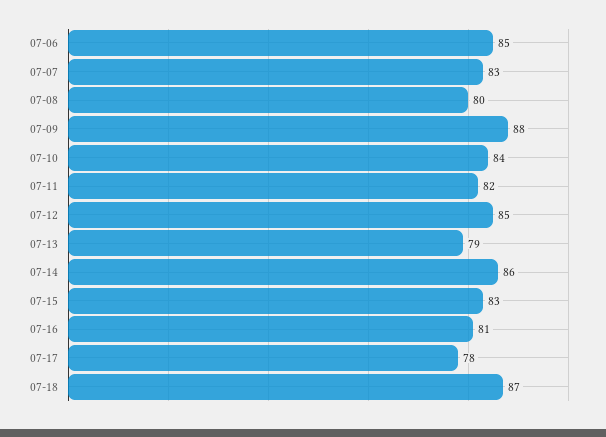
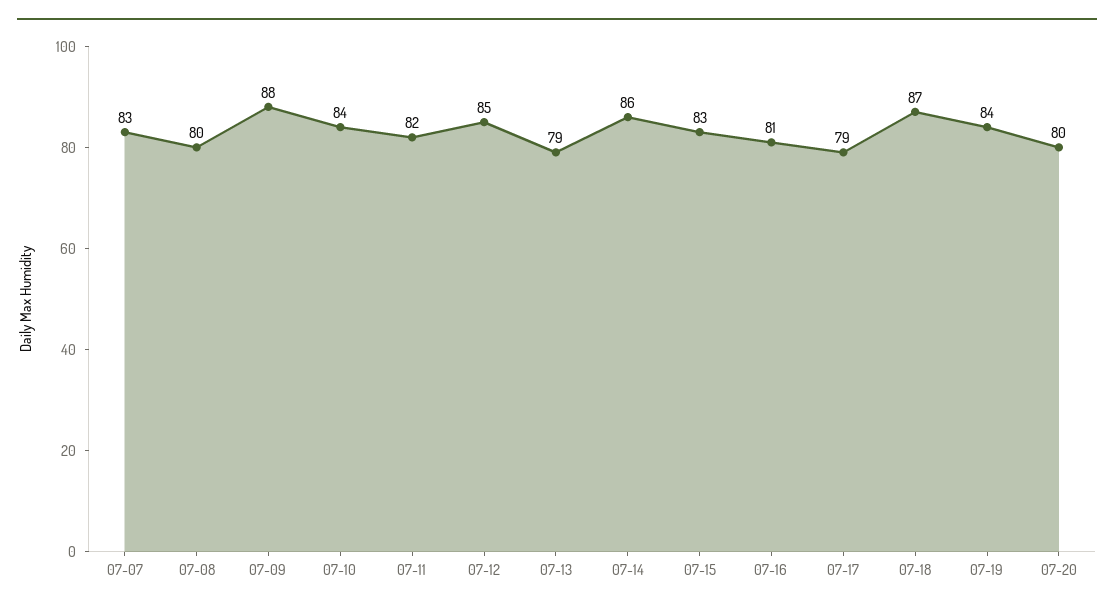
07-06: 85 -> none
07-17: 78 -> 79
07-19: none -> 84
07-20: none -> 80

